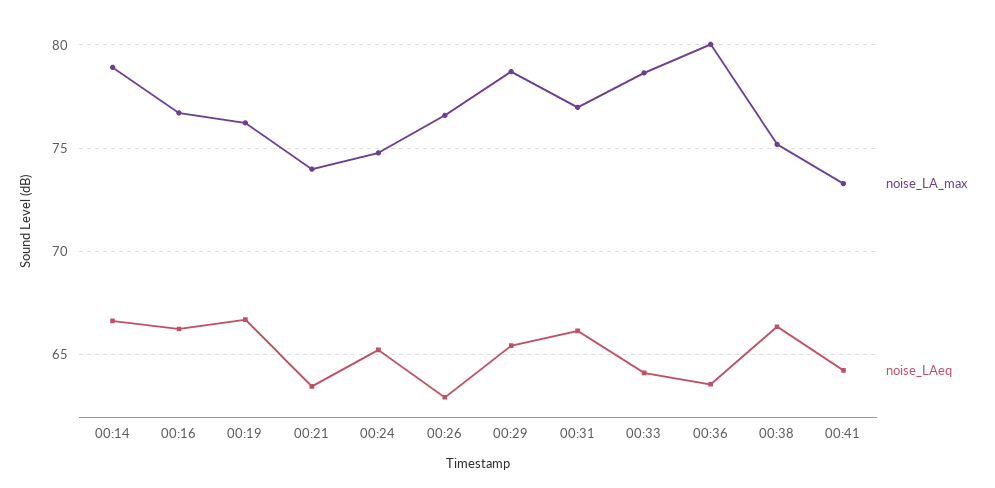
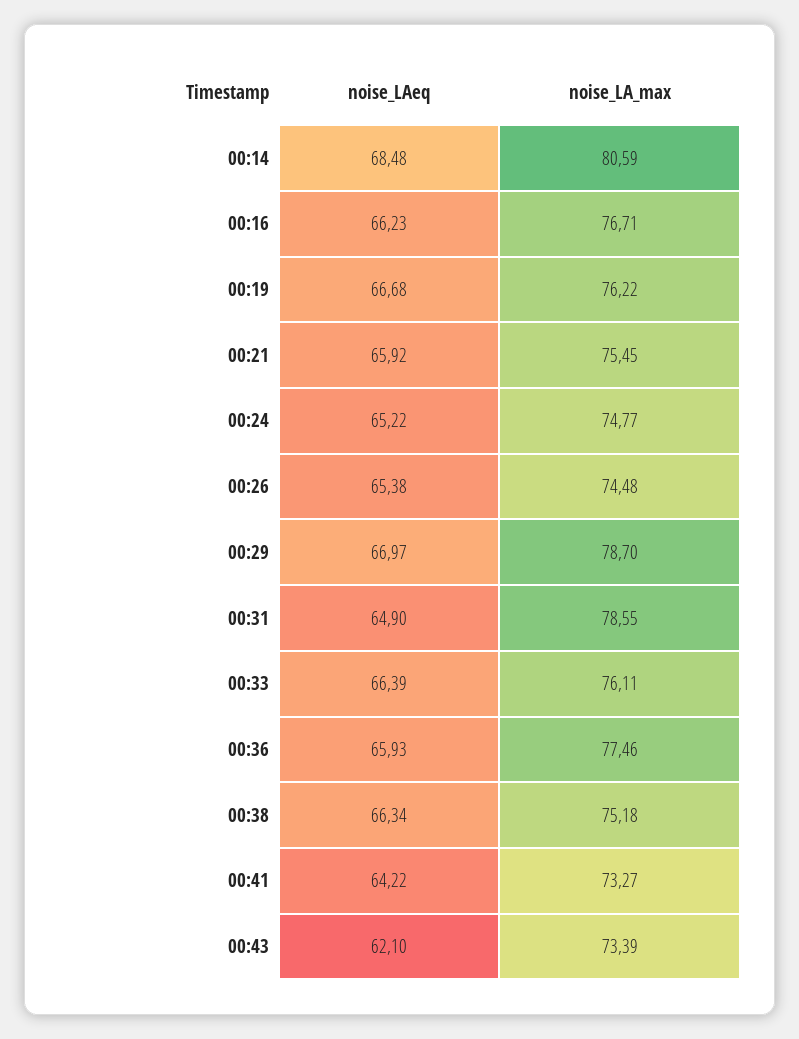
noise_LA_max, 00:14: 79 -> 80.59
noise_LAeq, 00:14: 66.5 -> 68.48
noise_LA_max, 00:21: 74 -> 75.45
noise_LAeq, 00:21: 63.5 -> 65.92
noise_LA_max, 00:26: 76.5 -> 74.48
noise_LAeq, 00:26: 63 -> 65.38
noise_LAeq, 00:29: 65.5 -> 66.97
noise_LA_max, 00:31: 77 -> 78.55
noise_LAeq, 00:31: 66 -> 64.9
noise_LA_max, 00:33: 78.5 -> 76.11
noise_LAeq, 00:33: 64 -> 66.39
noise_LA_max, 00:36: 80 -> 77.46
noise_LAeq, 00:36: 63.5 -> 65.93
noise_LAeq, 00:43: none -> 62.1
noise_LA_max, 00:43: none -> 73.39

